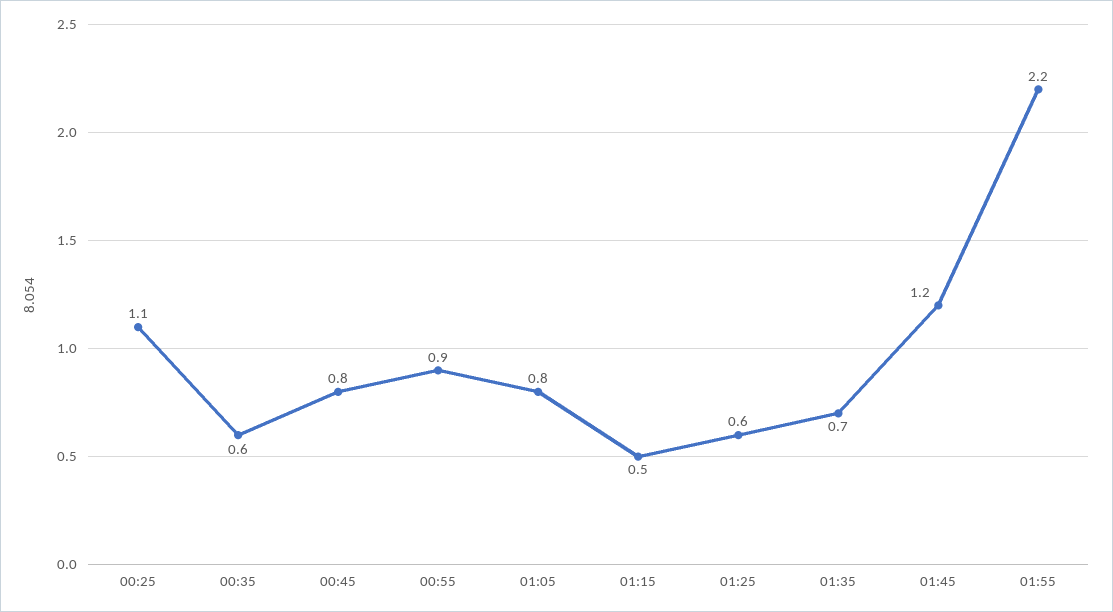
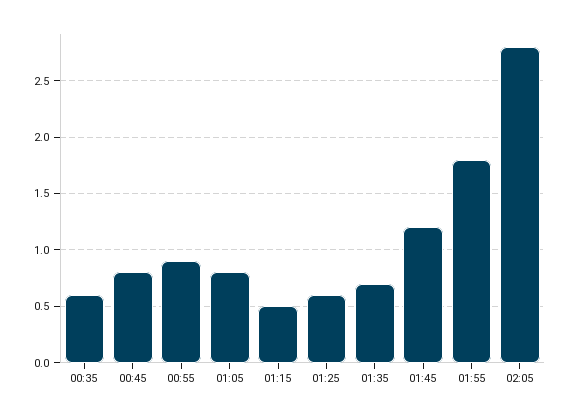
00:25: 1.1 -> none
01:55: 2.2 -> 1.8
02:05: none -> 2.8

